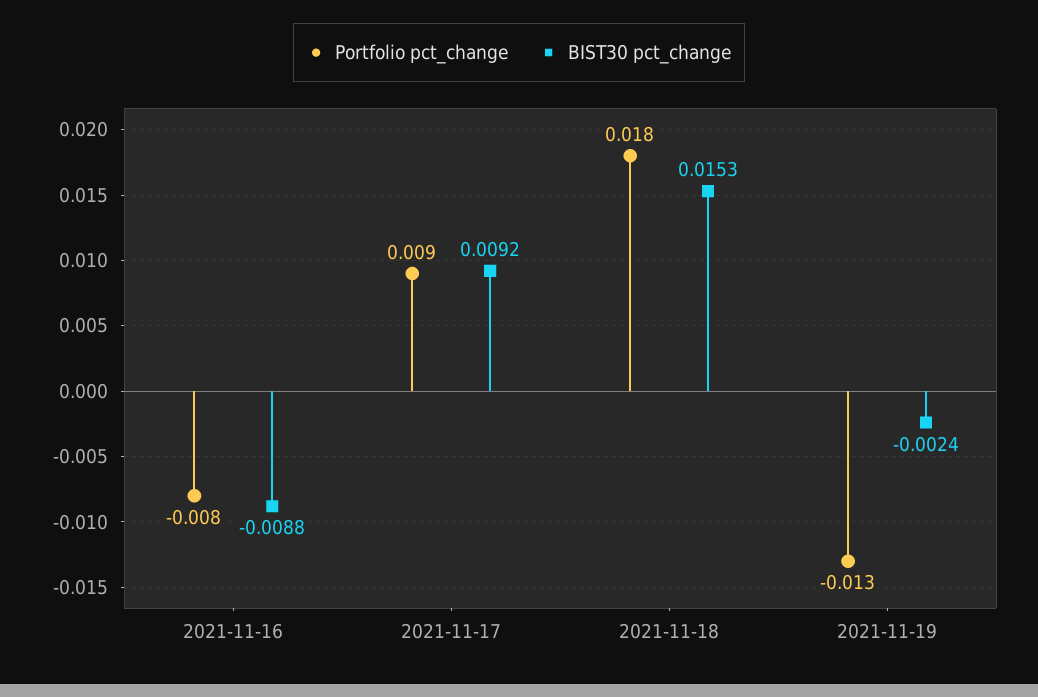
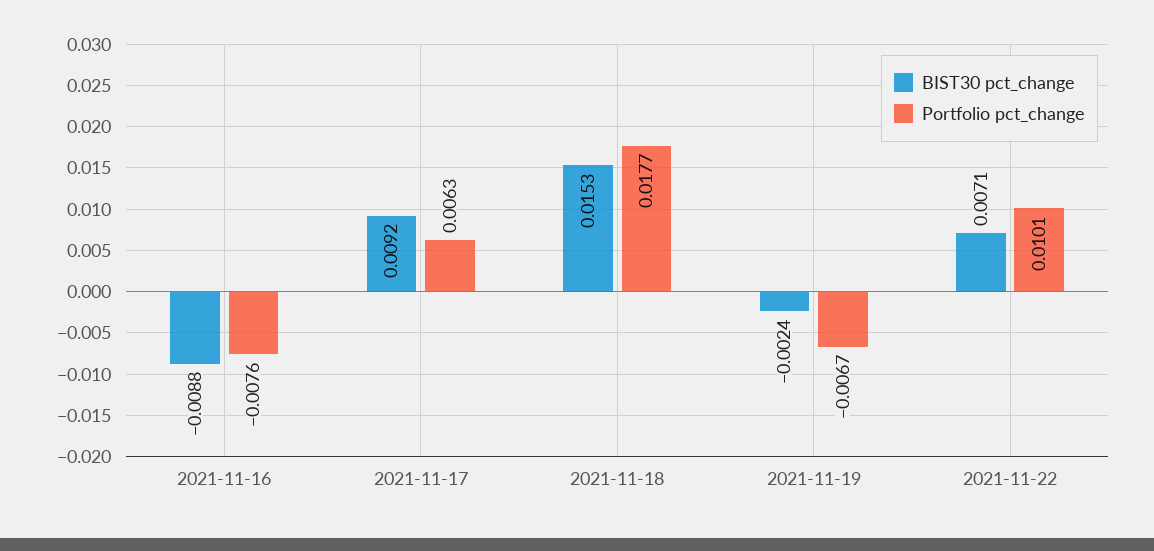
Portfolio pct_change, 2021-11-17: 0.009 -> 0.0063
Portfolio pct_change, 2021-11-19: -0.013 -> -0.0067
BIST30 pct_change, 2021-11-22: none -> 0.0071
Portfolio pct_change, 2021-11-22: none -> 0.0101

